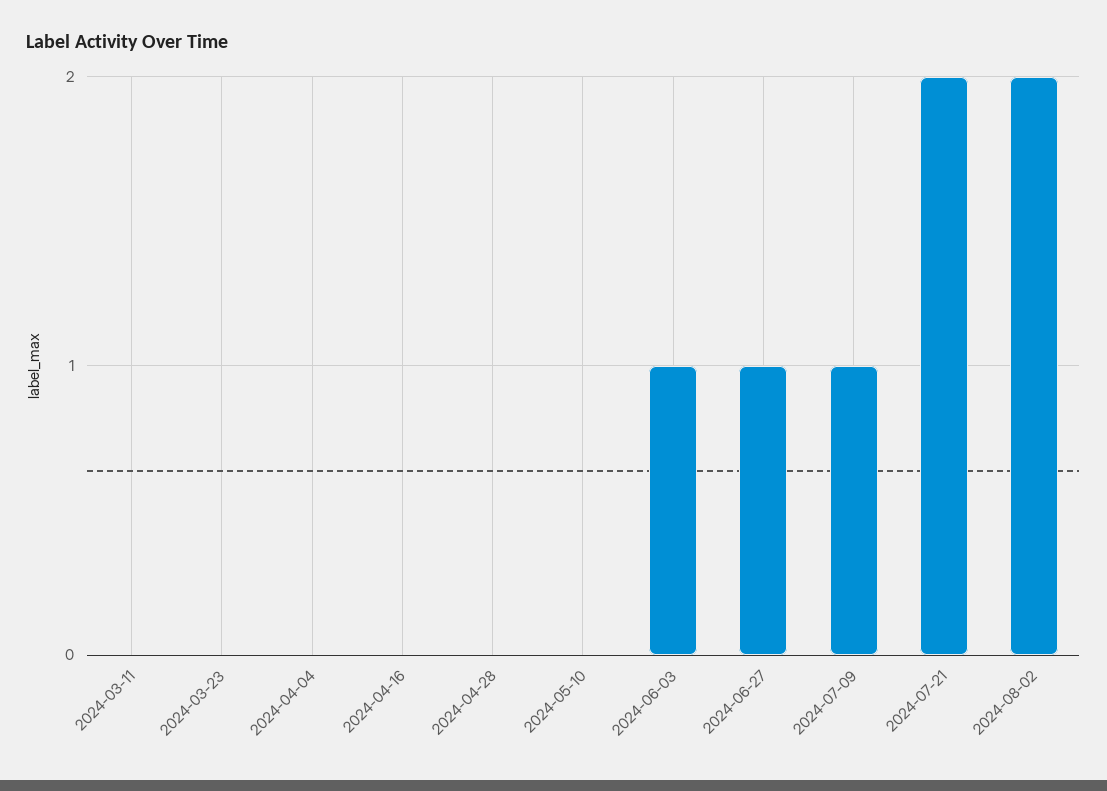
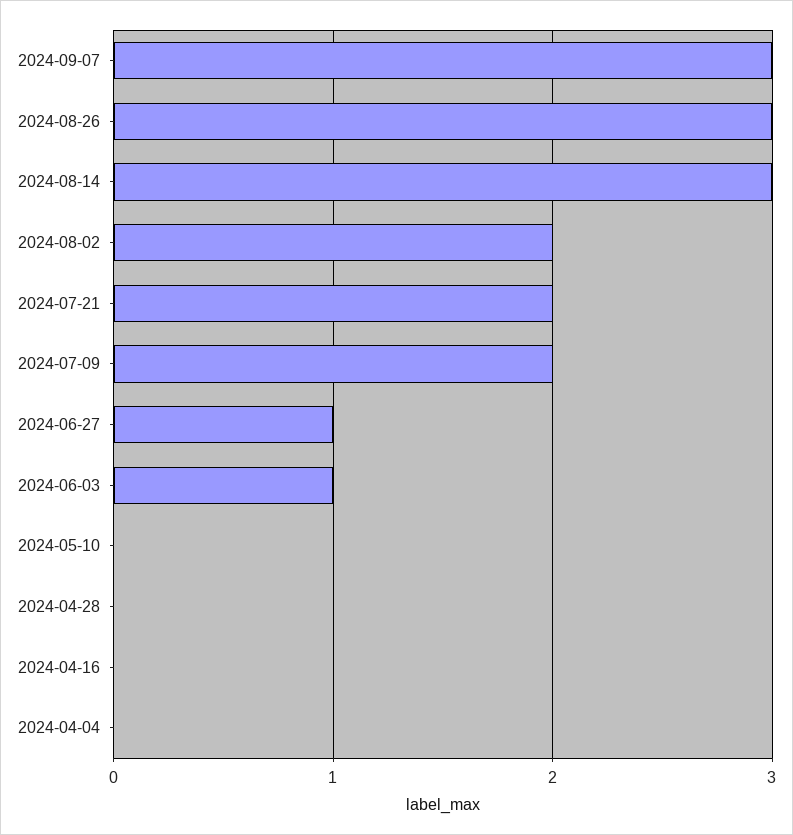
2024-03-11: 0 -> none
2024-03-23: 0 -> none
2024-07-09: 1 -> 2
2024-09-07: none -> 3
2024-08-26: none -> 3
2024-08-14: none -> 3

